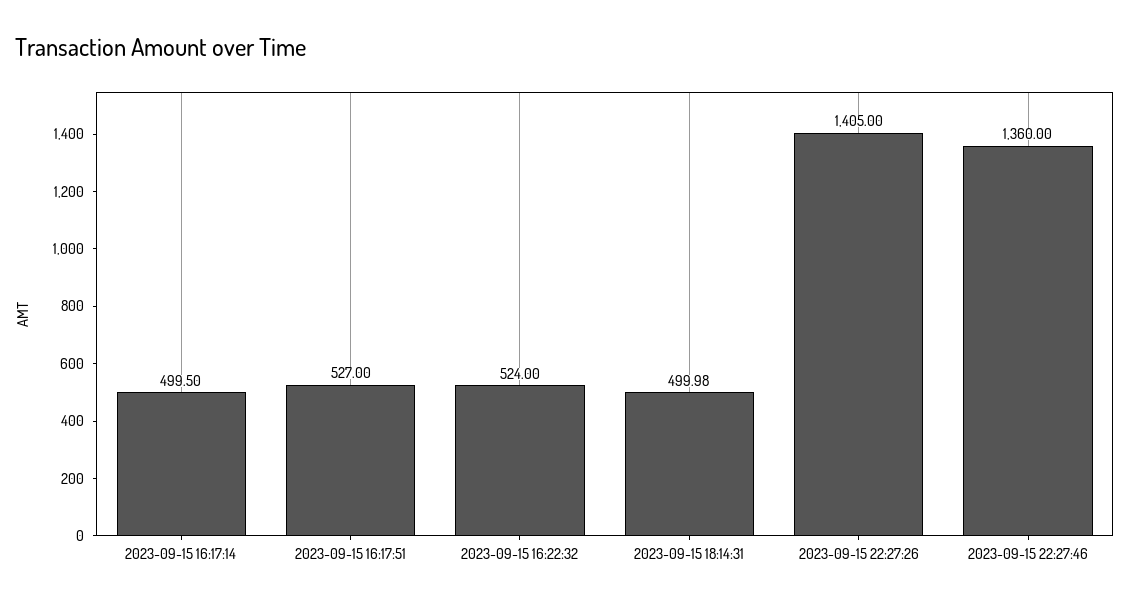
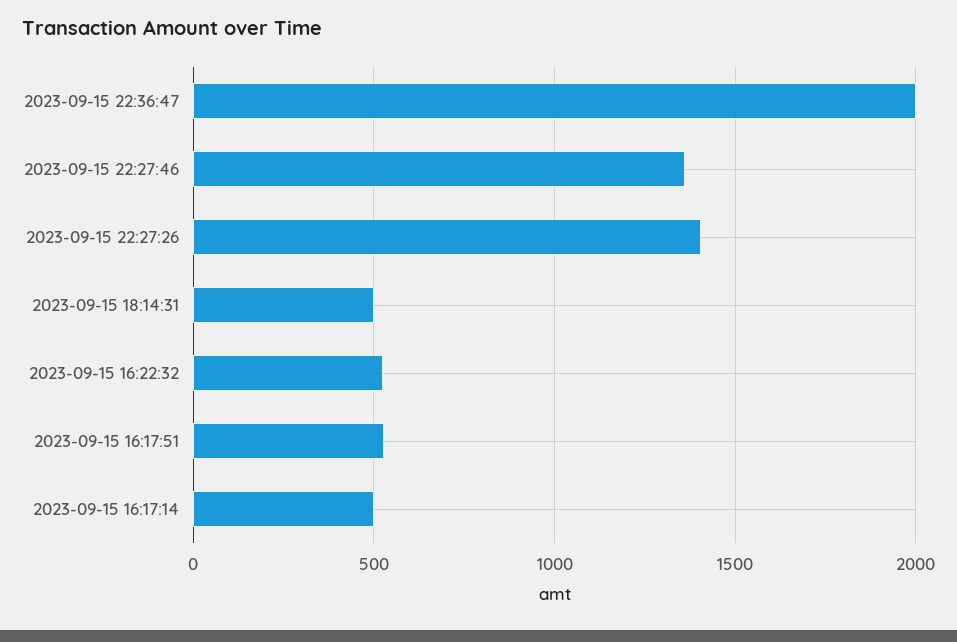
2023-09-15 22:36:47: none -> 2000

